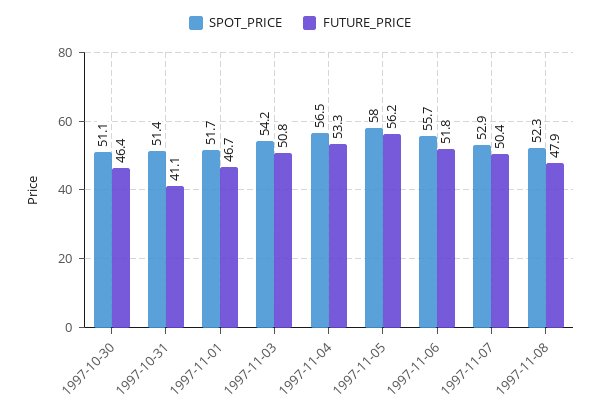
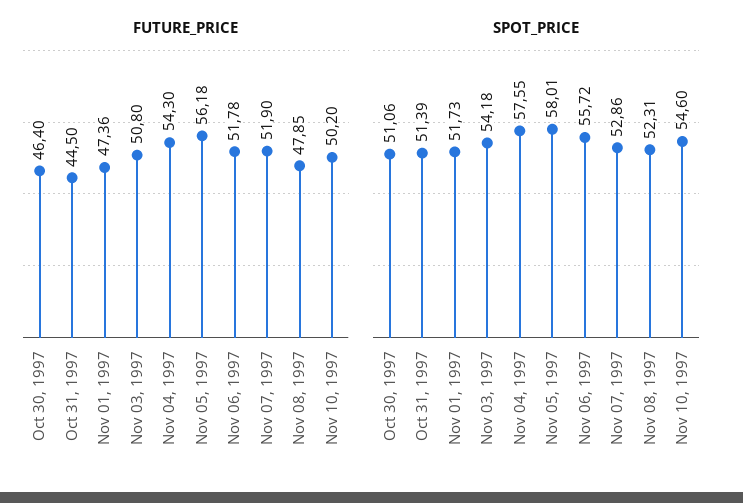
FUTURE_PRICE, 1997-10-31: 41.1 -> 44.5
FUTURE_PRICE, 1997-11-01: 46.7 -> 47.36
SPOT_PRICE, 1997-11-04: 56.5 -> 57.55
FUTURE_PRICE, 1997-11-04: 53.3 -> 54.3
FUTURE_PRICE, 1997-11-07: 50.4 -> 51.9
FUTURE_PRICE, Nov 10, 1997: none -> 50.2
SPOT_PRICE, Nov 10, 1997: none -> 54.6

